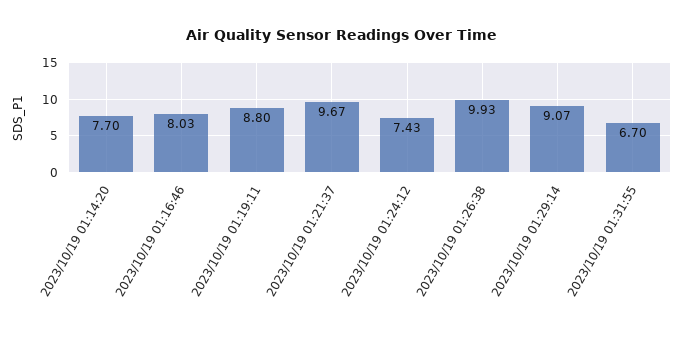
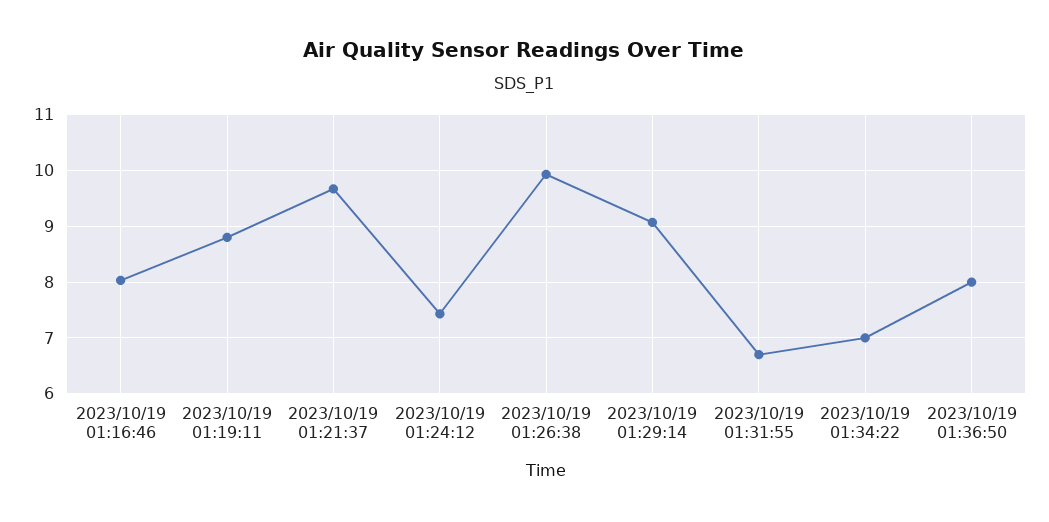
2023/10/19 01:14:20: 7.7 -> none
2023/10/19 01:34:22: none -> 7
2023/10/19 01:36:50: none -> 8

